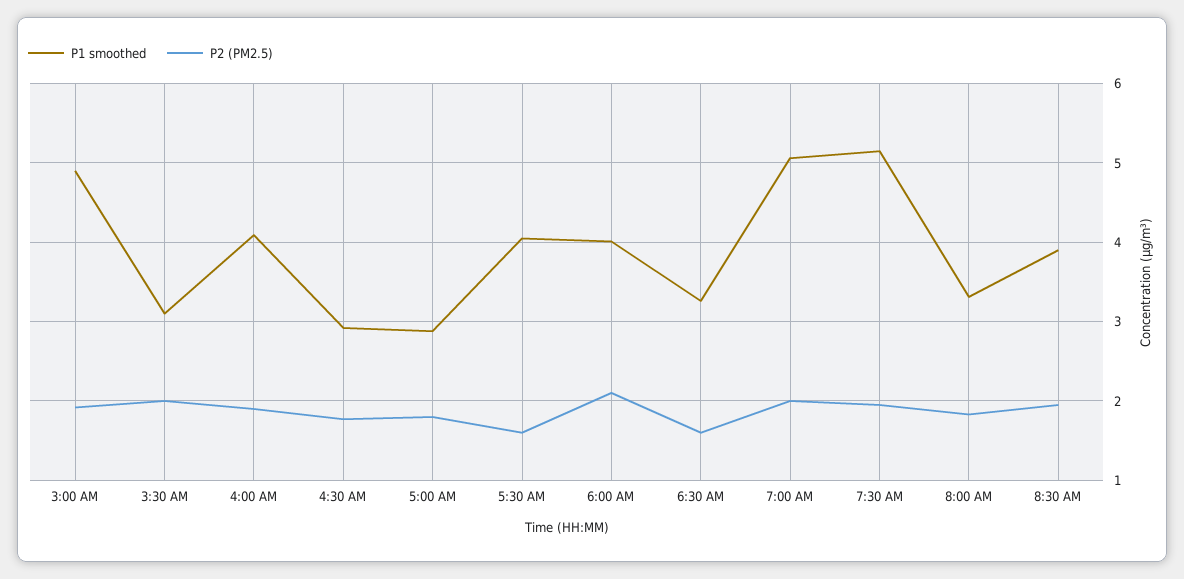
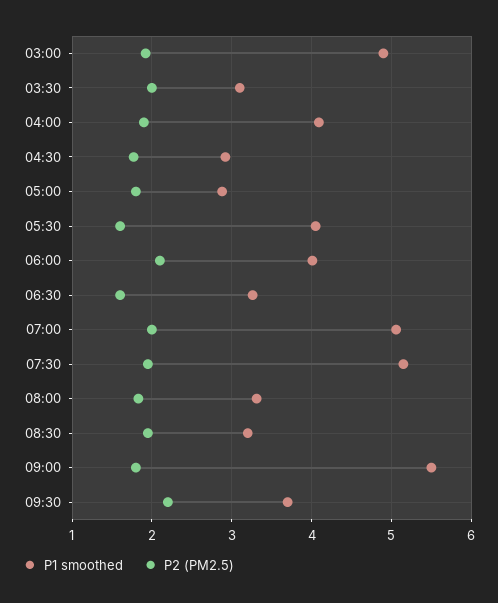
P1 smoothed, 8:30 AM: 3.9 -> 3.2
P1 smoothed, 09:00: none -> 5.5
P2 (PM2.5), 09:00: none -> 1.8
P1 smoothed, 09:30: none -> 3.7
P2 (PM2.5), 09:30: none -> 2.2

